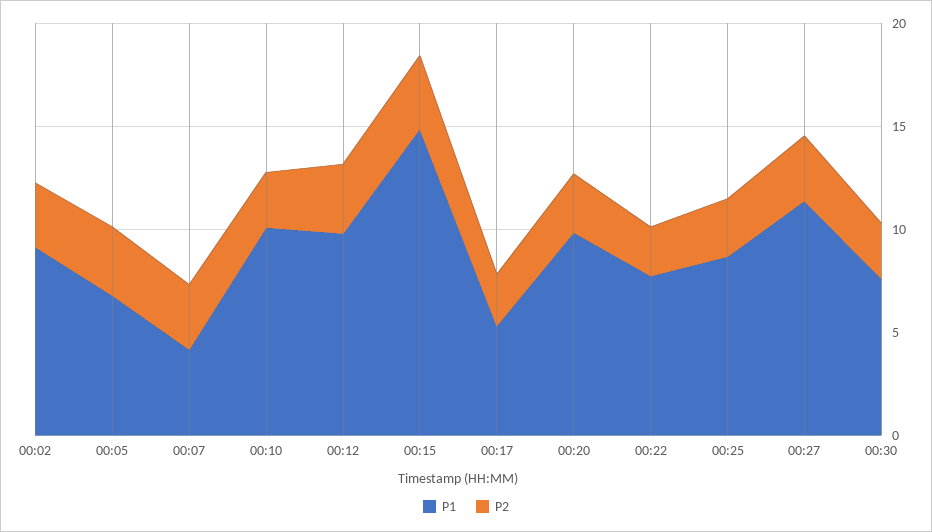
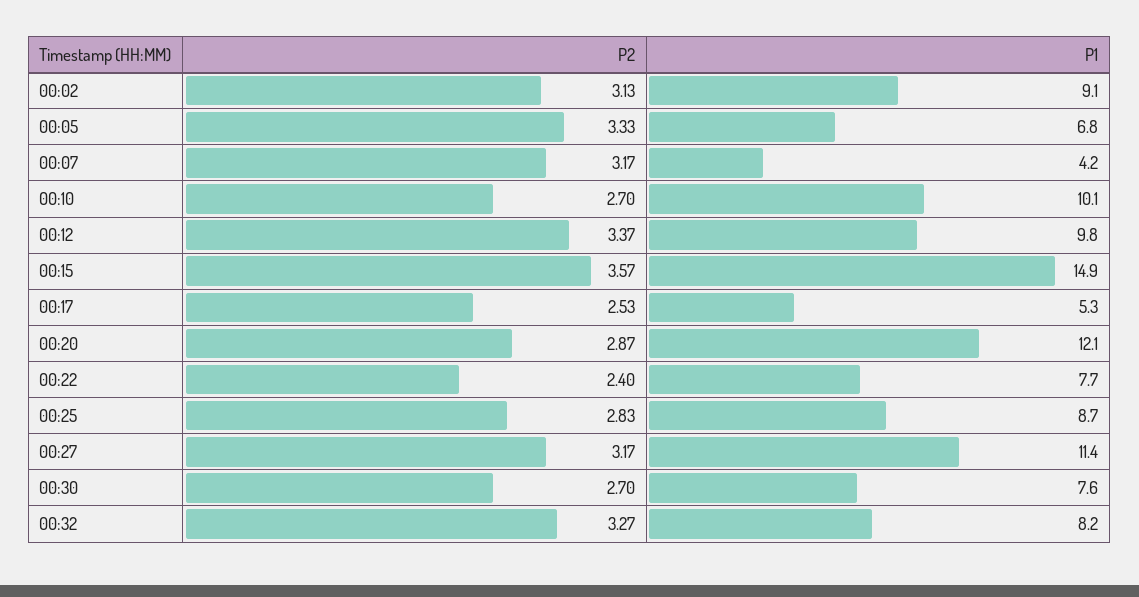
P1, 00:20: 10 -> 12.1
P2, 00:32: none -> 3.27
P1, 00:32: none -> 8.2

